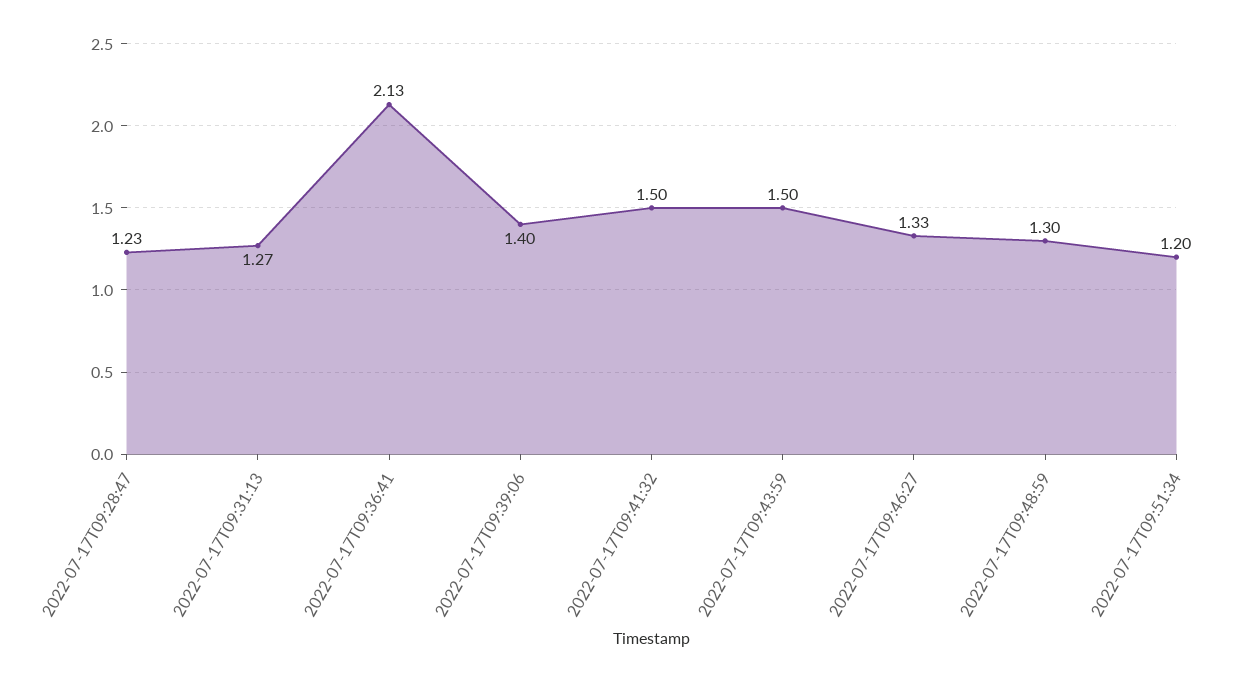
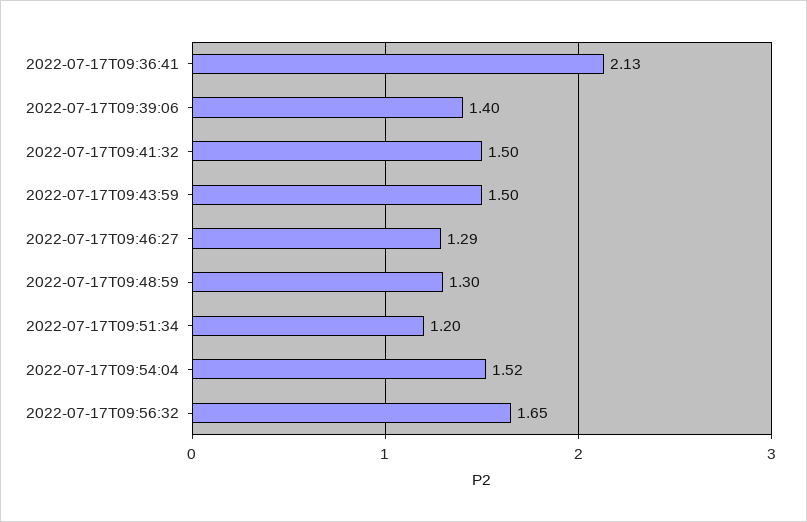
2022-07-17T09:28:47: 1.23 -> none
2022-07-17T09:31:13: 1.27 -> none
2022-07-17T09:46:27: 1.33 -> 1.29
2022-07-17T09:54:04: none -> 1.52
2022-07-17T09:56:32: none -> 1.65

